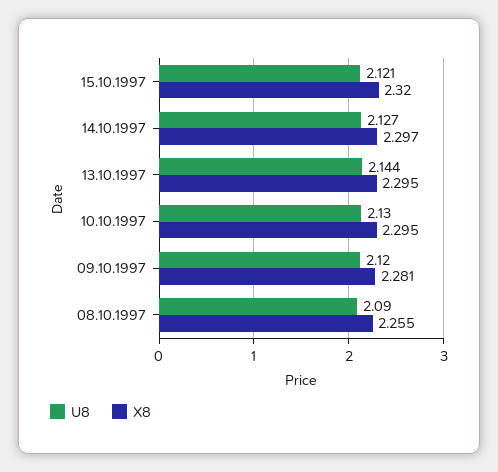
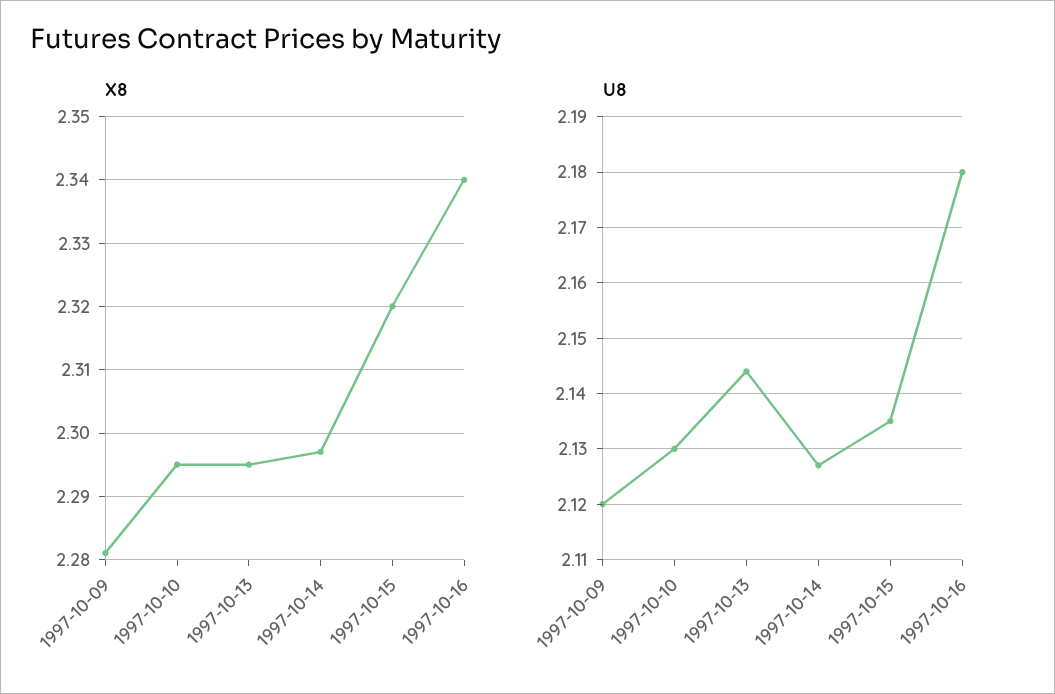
U8, 15.10.1997: 2.121 -> 2.135
U8, 08.10.1997: 2.09 -> none
X8, 08.10.1997: 2.255 -> none
X8, 1997-10-16: none -> 2.34
U8, 1997-10-16: none -> 2.18

